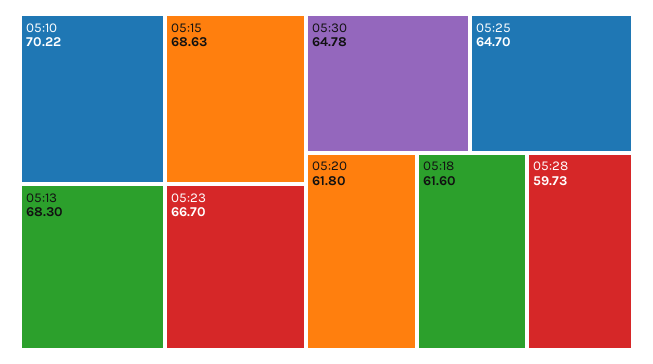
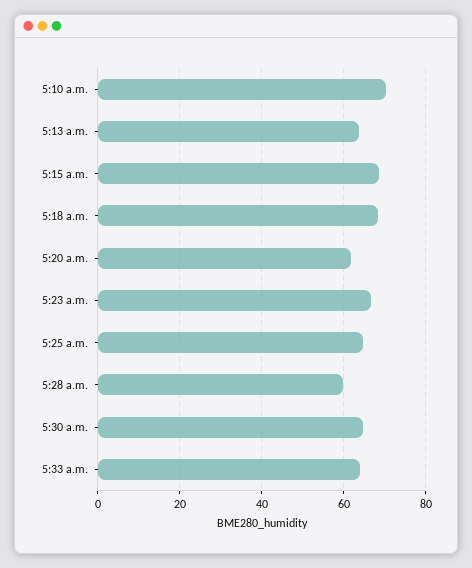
05:13: 68.3 -> 64
05:18: 61.6 -> 68
5:33 a.m.: none -> 64

